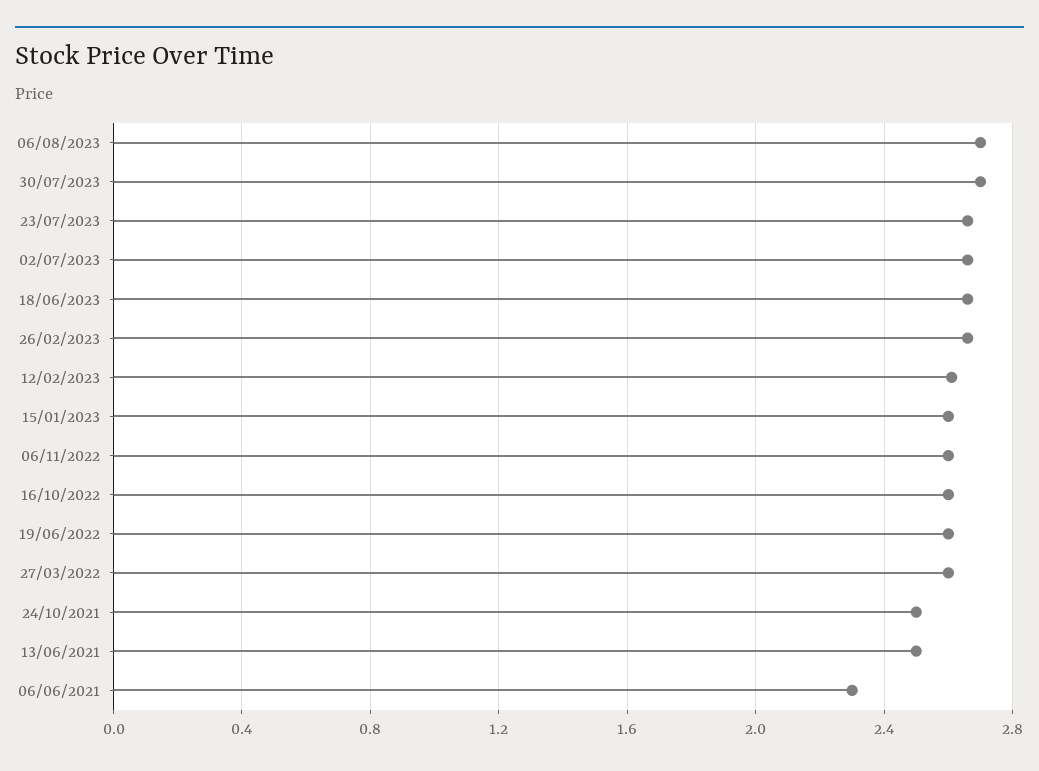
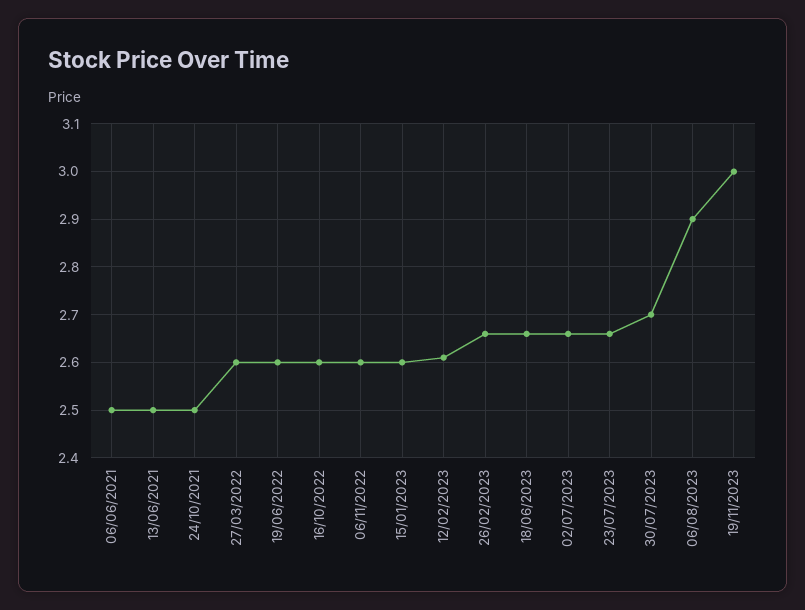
06/08/2023: 2.7 -> 2.9
06/06/2021: 2.3 -> 2.5
19/11/2023: none -> 3

